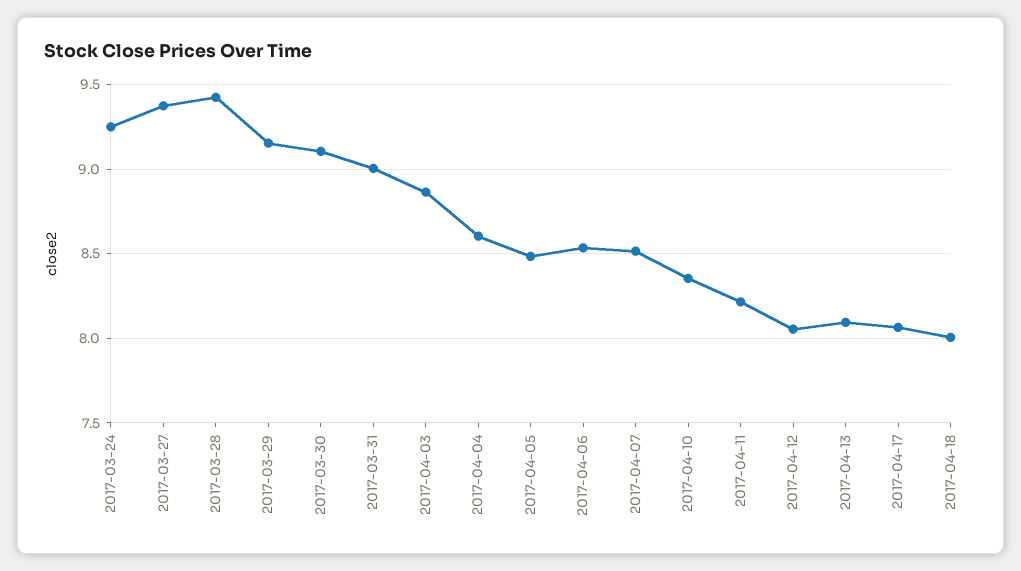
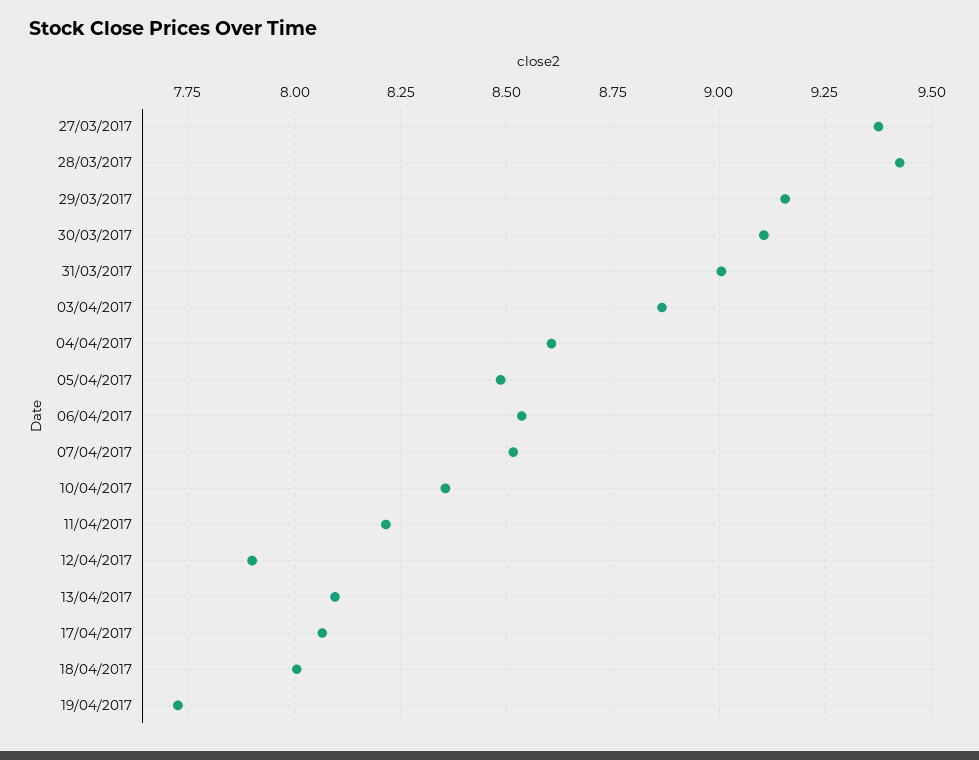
2017-03-24: 9.25 -> none
2017-04-12: 8.05 -> 7.9
19/04/2017: none -> 7.725

